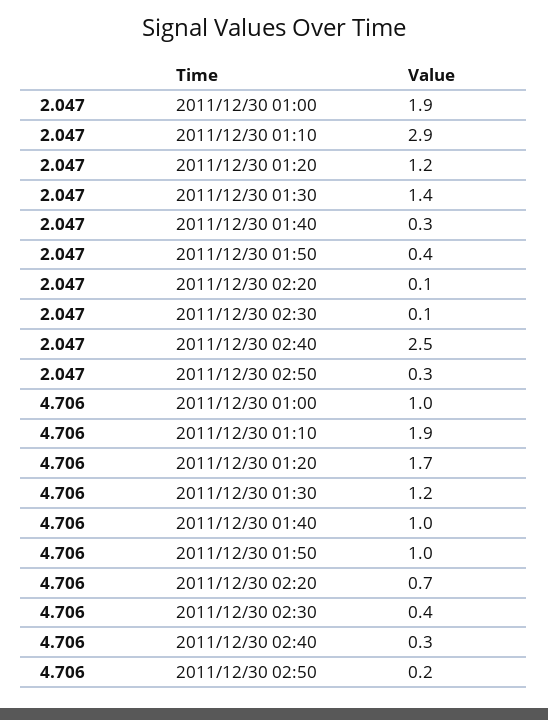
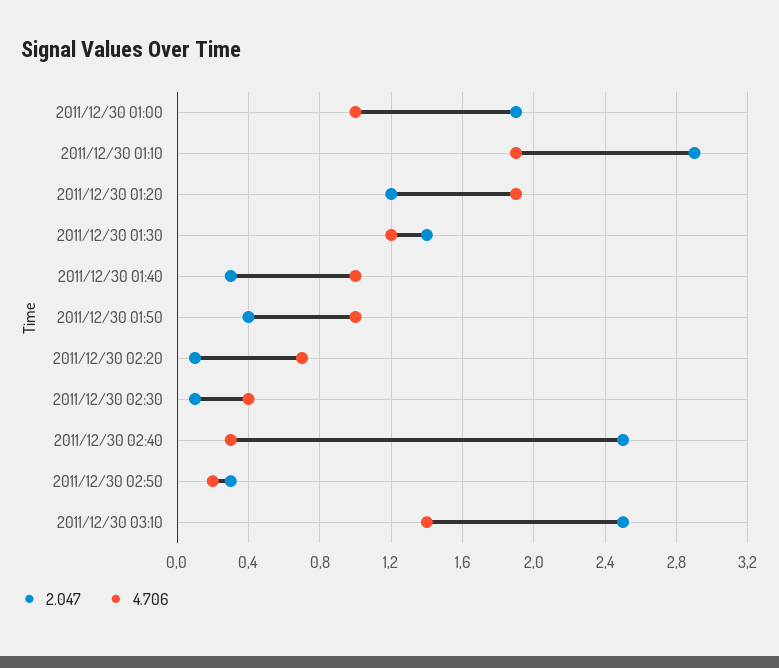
4.706, 2011/12/30 01:20: 1.7 -> 1.9
2.047, 2011/12/30 03:10: none -> 2.5
4.706, 2011/12/30 03:10: none -> 1.4

